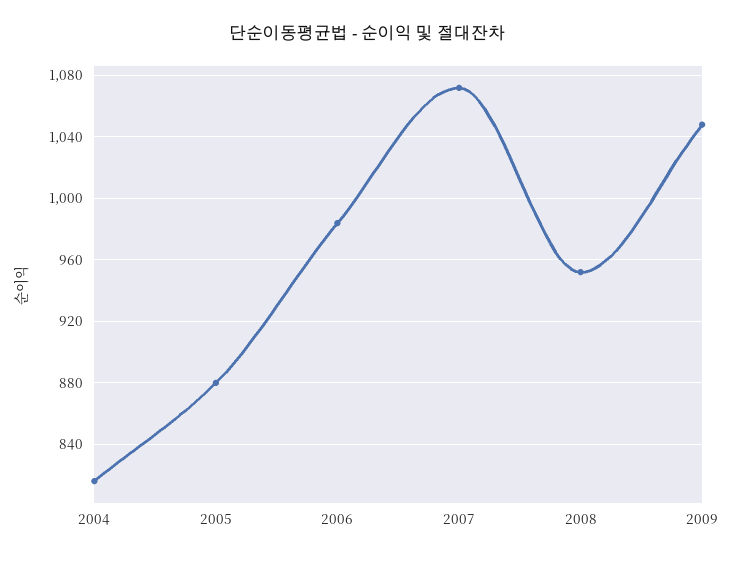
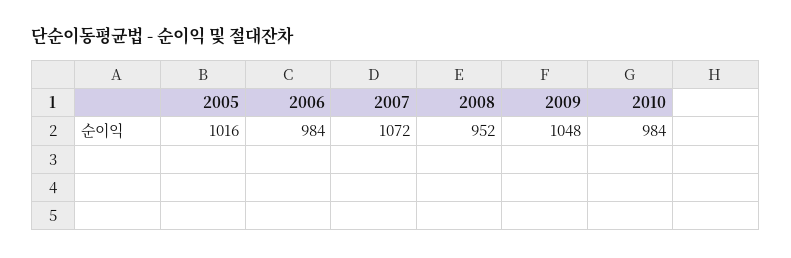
2004: 815 -> none
2005: 880 -> 1016
2010: none -> 984

